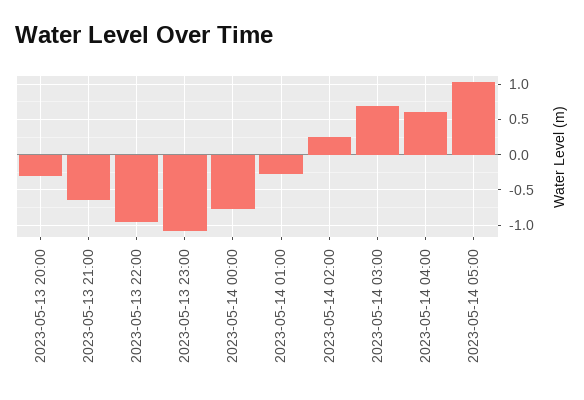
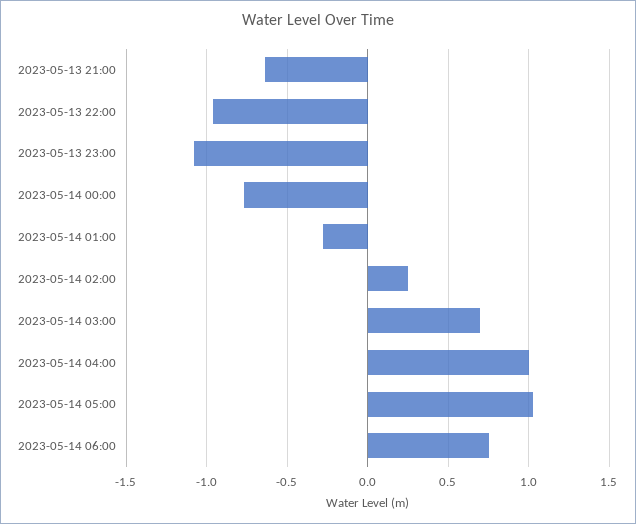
2023-05-13 20:00: -0.3 -> none
2023-05-14 04:00: 0.6 -> 1
2023-05-14 06:00: none -> 0.75

